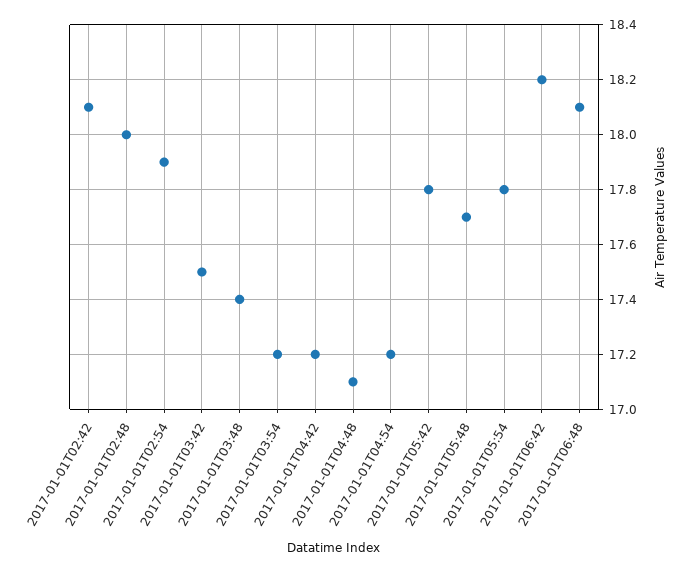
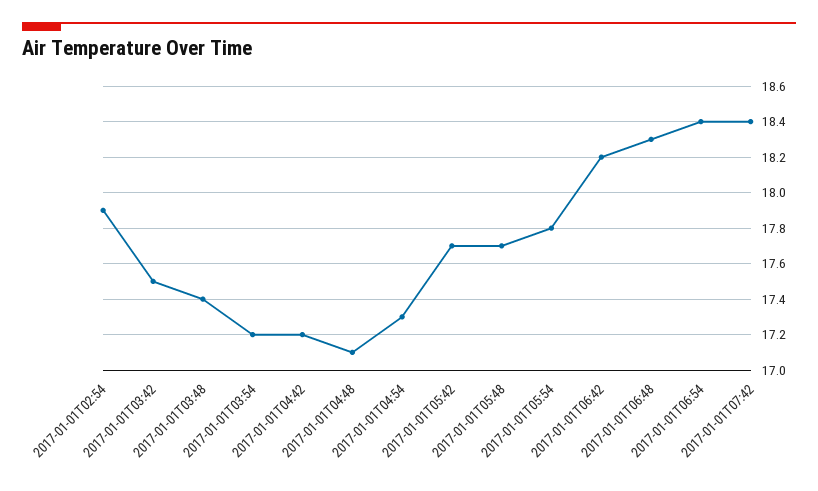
2017-01-01T02:42: 18.1 -> none
2017-01-01T02:48: 18 -> none
2017-01-01T04:54: 17.2 -> 17.3
2017-01-01T05:42: 17.8 -> 17.7
2017-01-01T06:48: 18.1 -> 18.3
2017-01-01T06:54: none -> 18.4
2017-01-01T07:42: none -> 18.4

